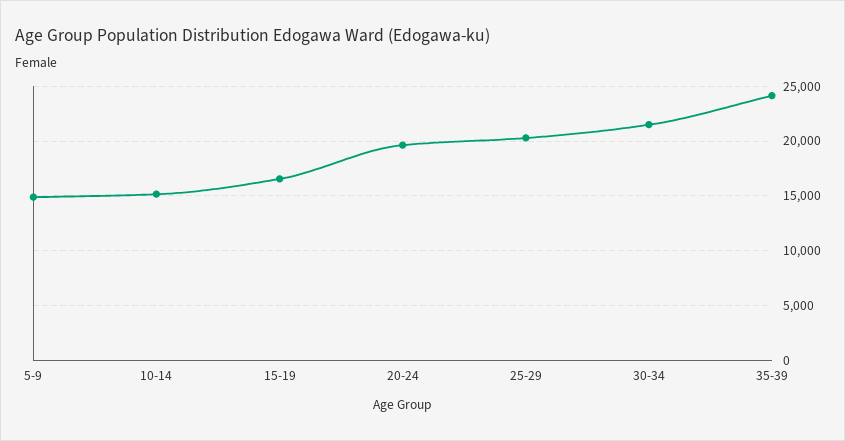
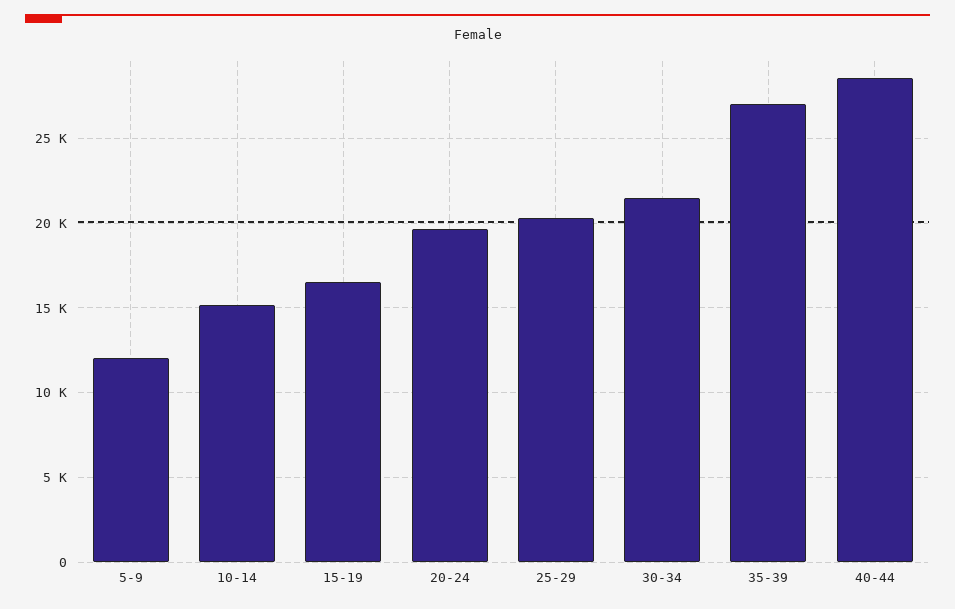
5-9: 15000 -> 12000
35-39: 24000 -> 27000
40-44: none -> 28500

